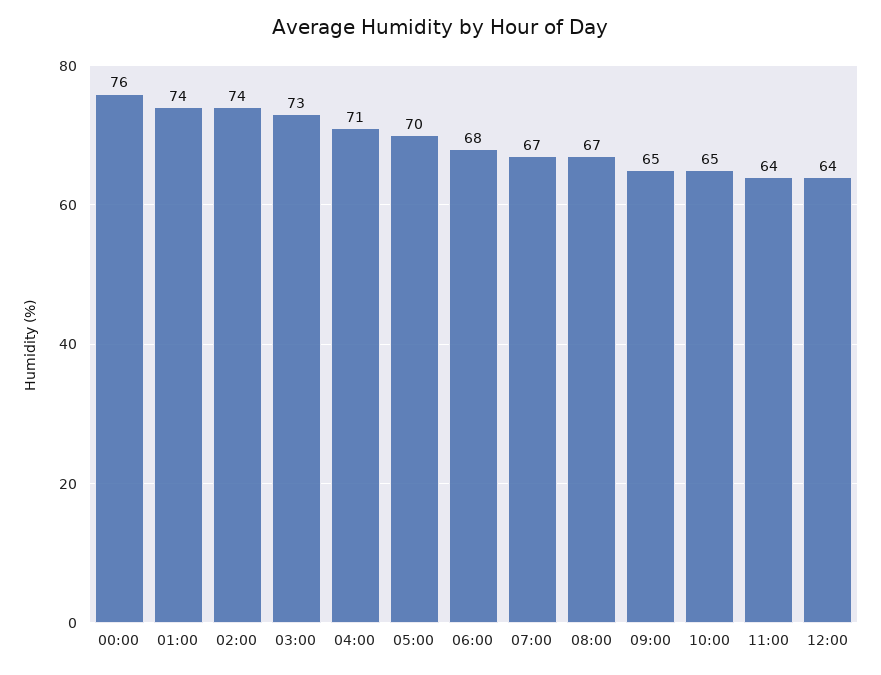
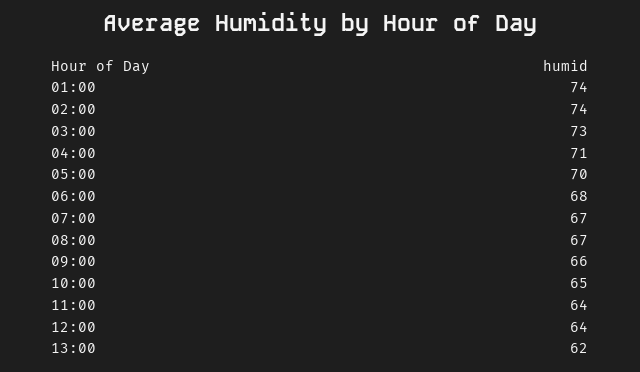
00:00: 76 -> none
09:00: 65 -> 66
13:00: none -> 62

